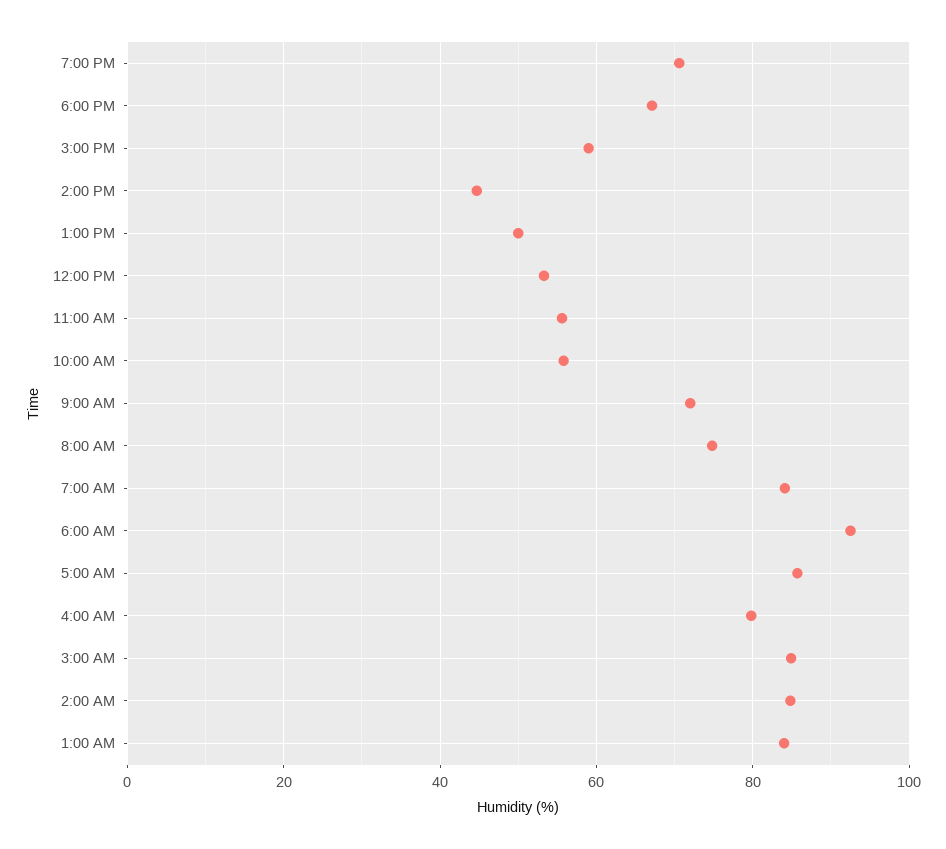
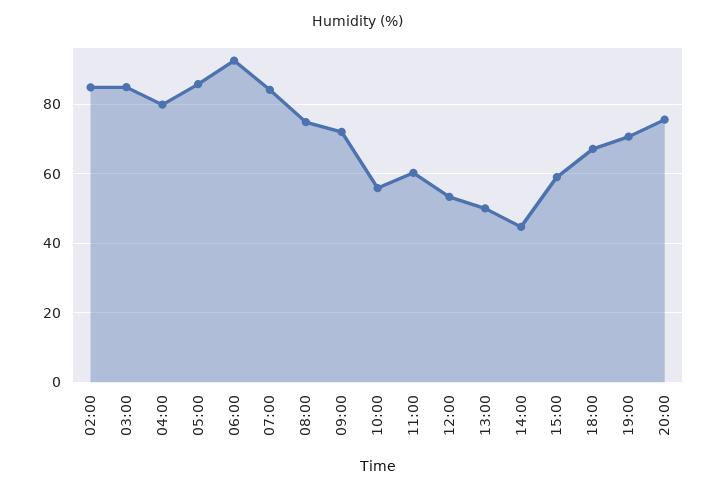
11:00 AM: 56 -> 60
1:00 AM: 84 -> none
20:00: none -> 76

